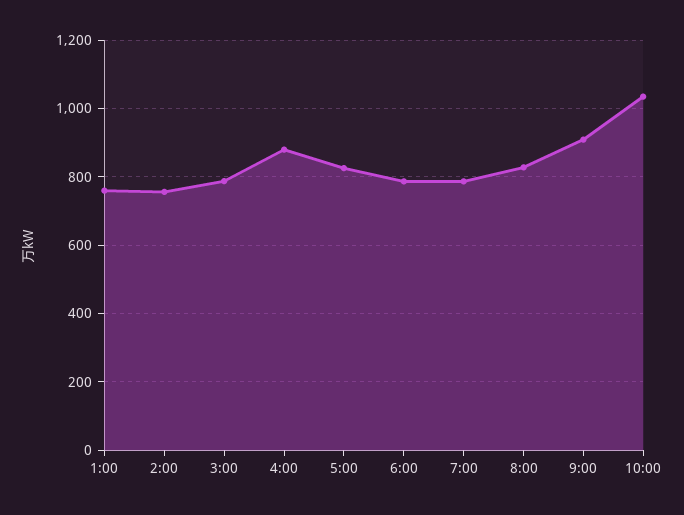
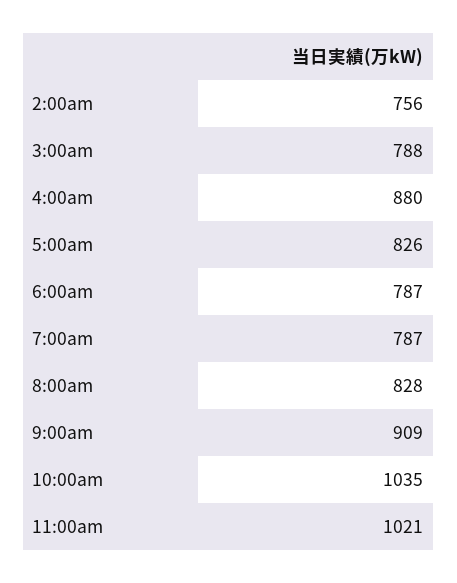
1:00: 760 -> none
11:00am: none -> 1021

